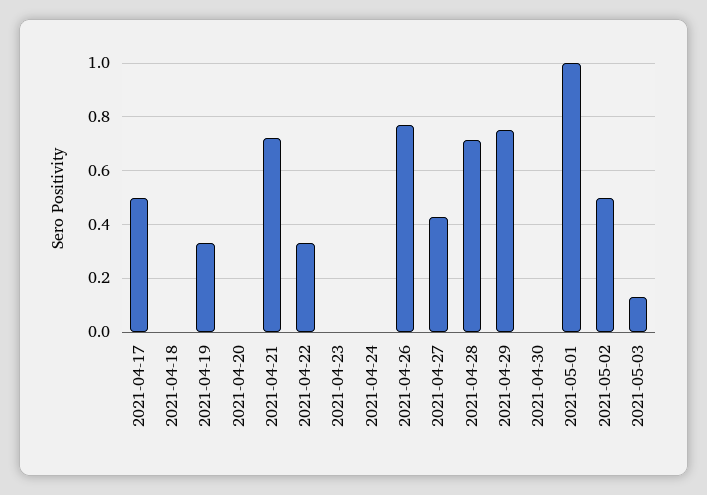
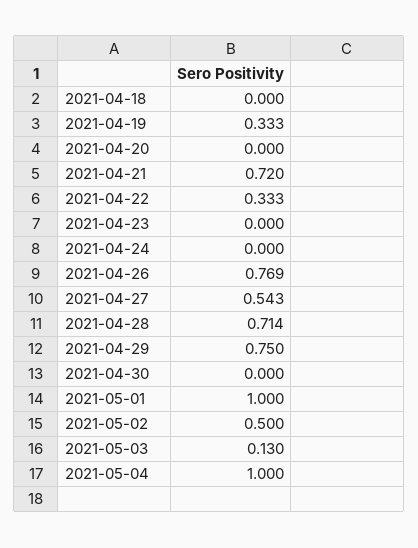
2021-04-17: 0.5 -> none
2021-04-27: 0.425 -> 0.543
2021-05-04: none -> 1

